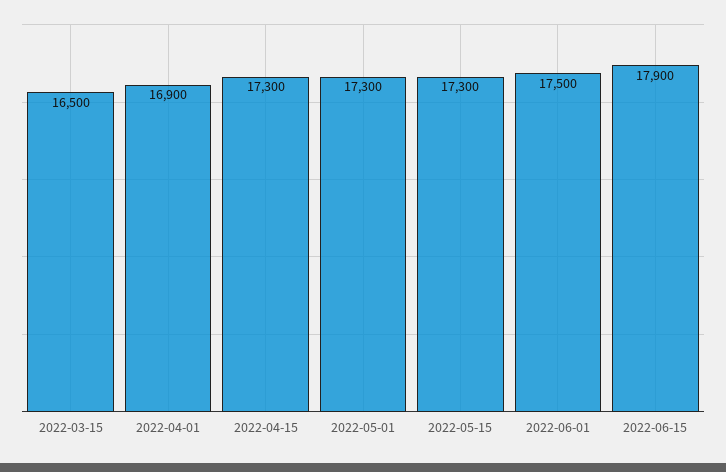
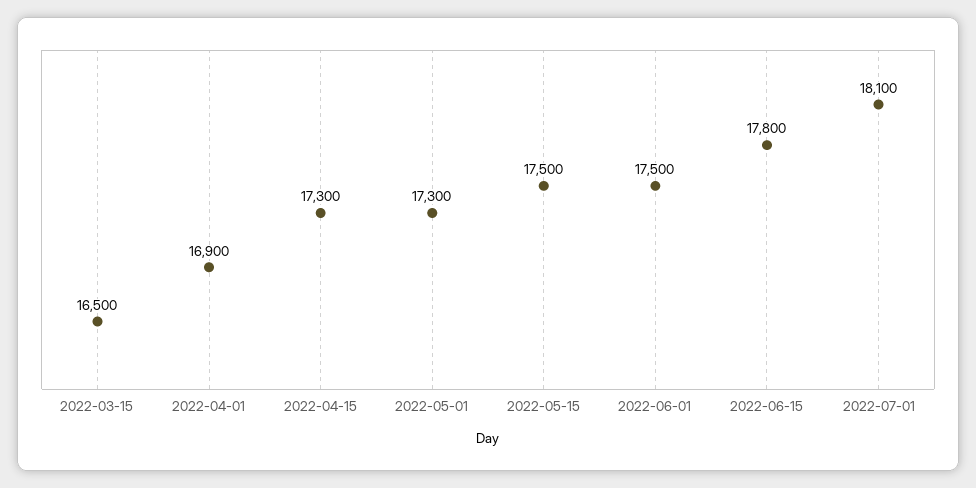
2022-05-15: 17300 -> 17500
2022-06-15: 17900 -> 17800
2022-07-01: none -> 18100

